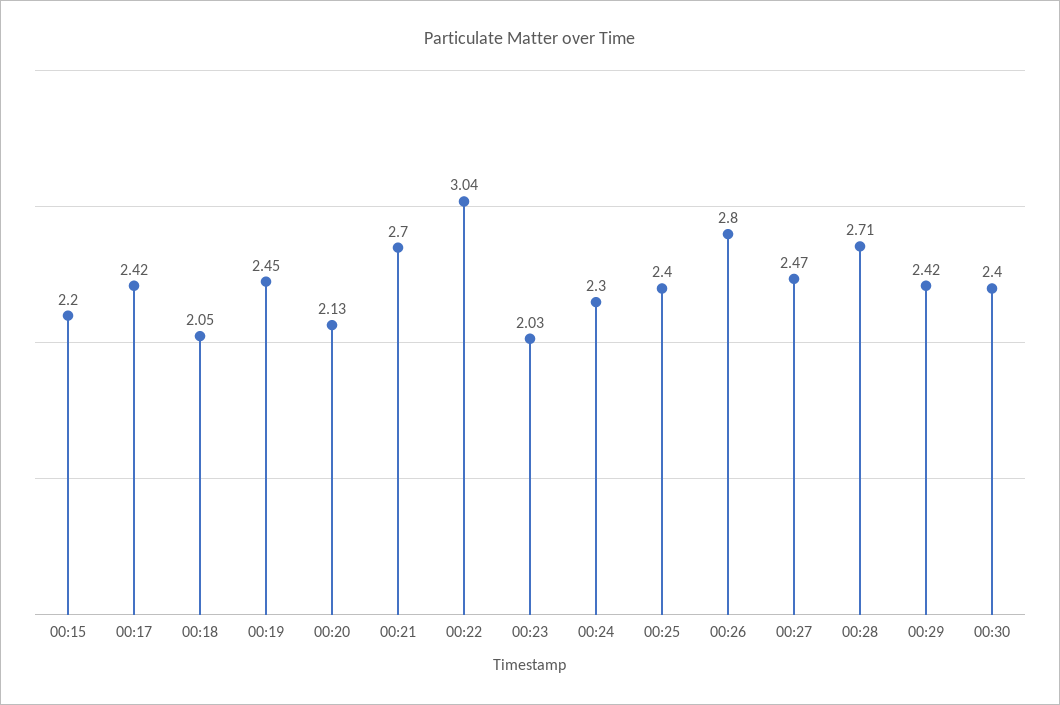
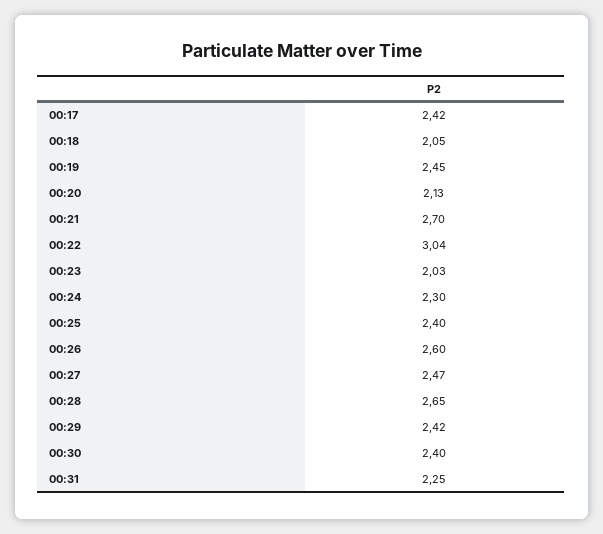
00:15: 2.2 -> none
00:26: 2.8 -> 2.6
00:28: 2.71 -> 2.65
00:31: none -> 2.25

